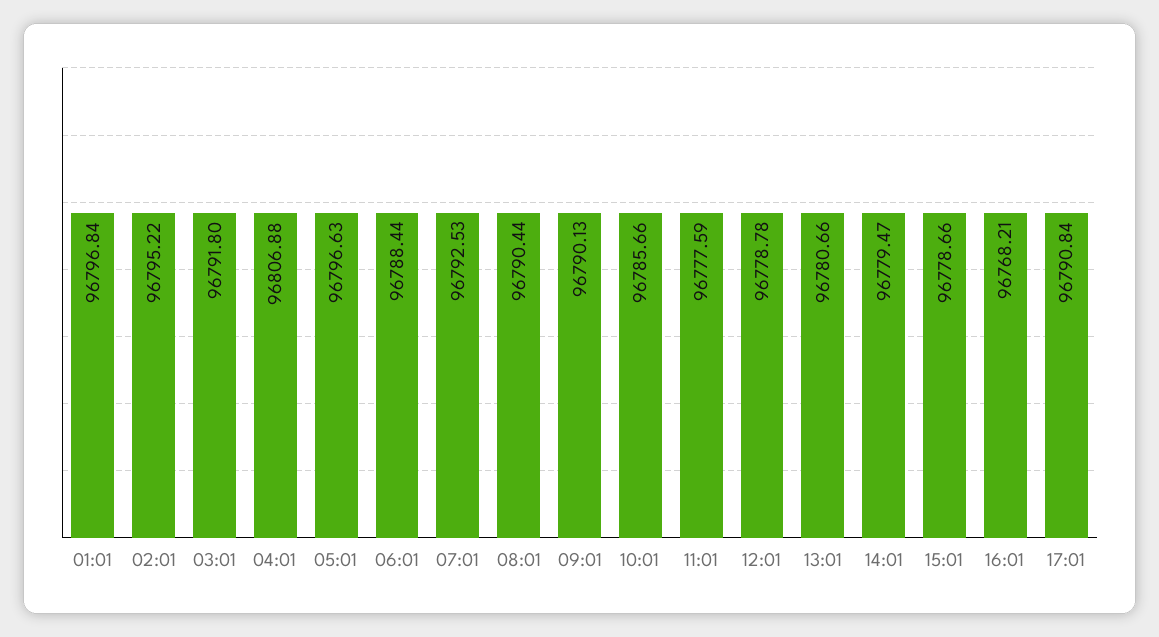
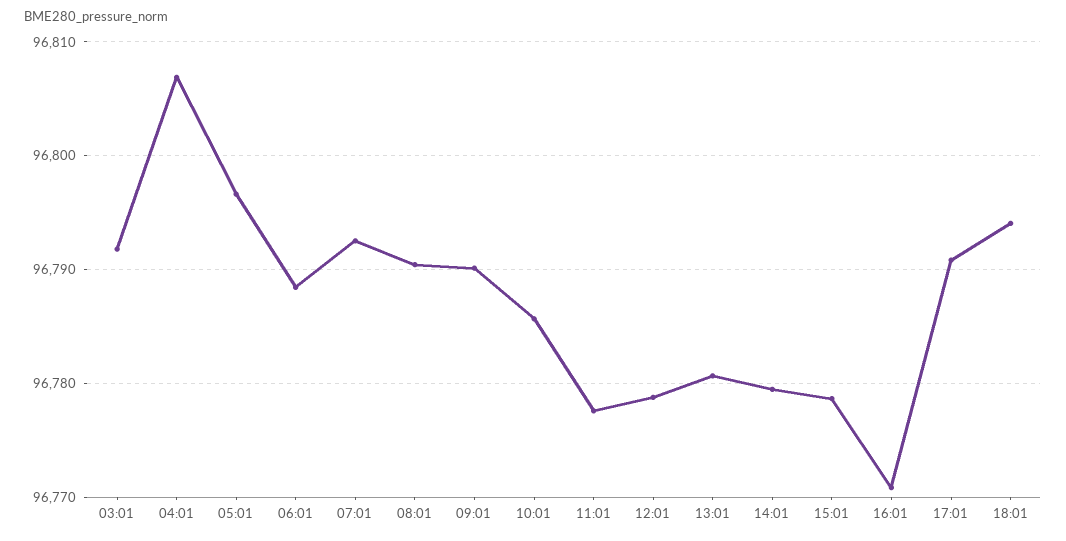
01:01: 96796.84 -> none
02:01: 96795.22 -> none
16:01: 96768.21 -> 96771
18:01: none -> 96794

